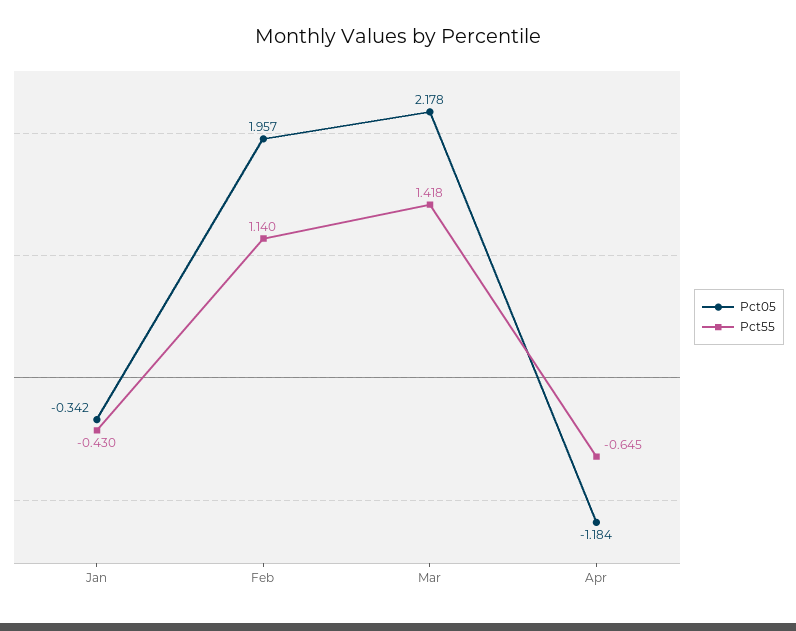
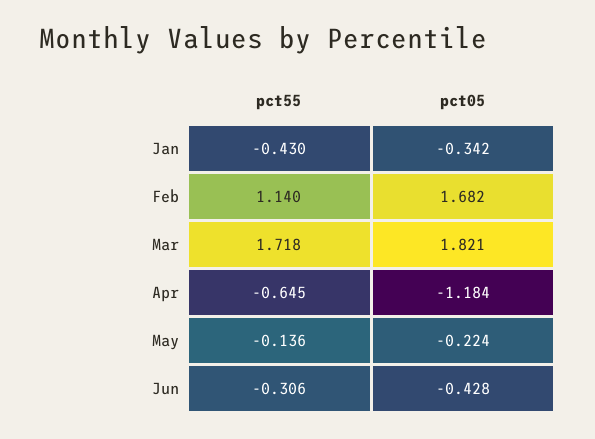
Pct05, Feb: 1.957 -> 1.682
Pct05, Mar: 2.178 -> 1.821
Pct55, Mar: 1.418 -> 1.718
Pct55, May: none -> -0.136
Pct05, May: none -> -0.224
Pct55, Jun: none -> -0.306
Pct05, Jun: none -> -0.428

